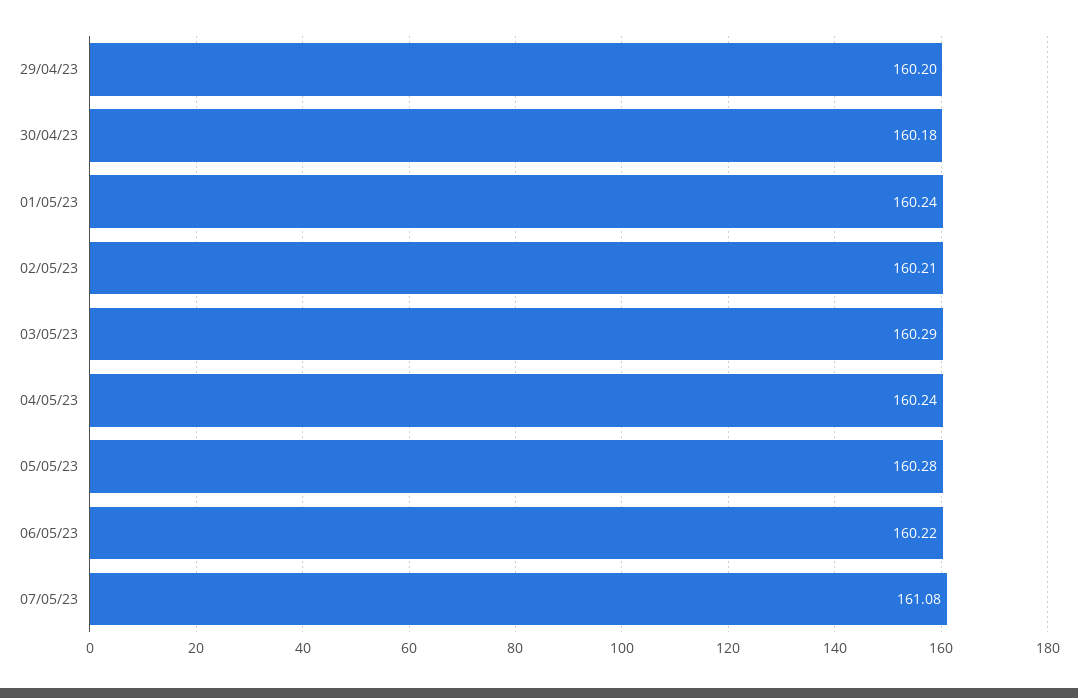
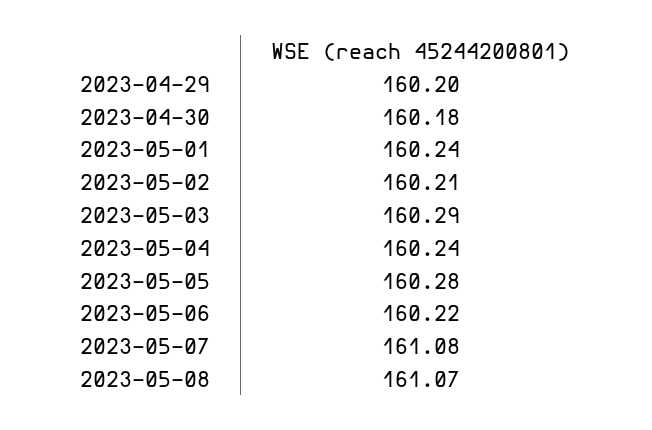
2023-05-08: none -> 161.07

